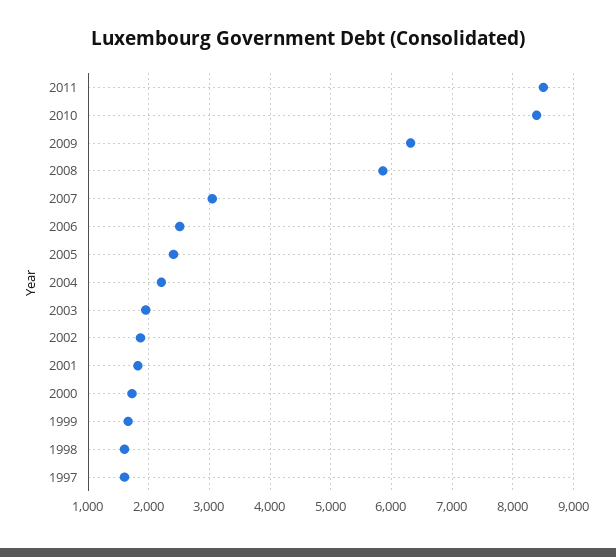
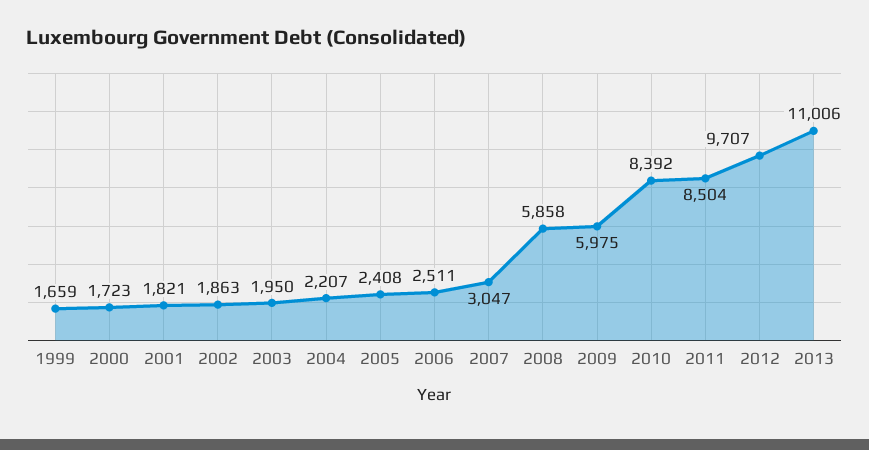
2009: 6300 -> 5975
1998: 1600 -> none
1997: 1600 -> none
2012: none -> 9707
2013: none -> 11006

